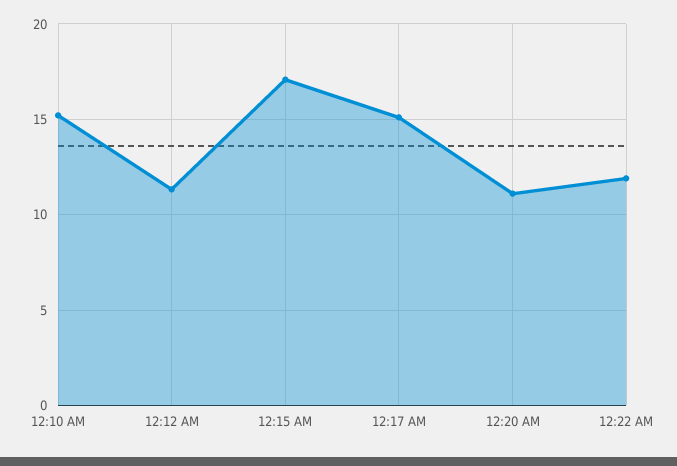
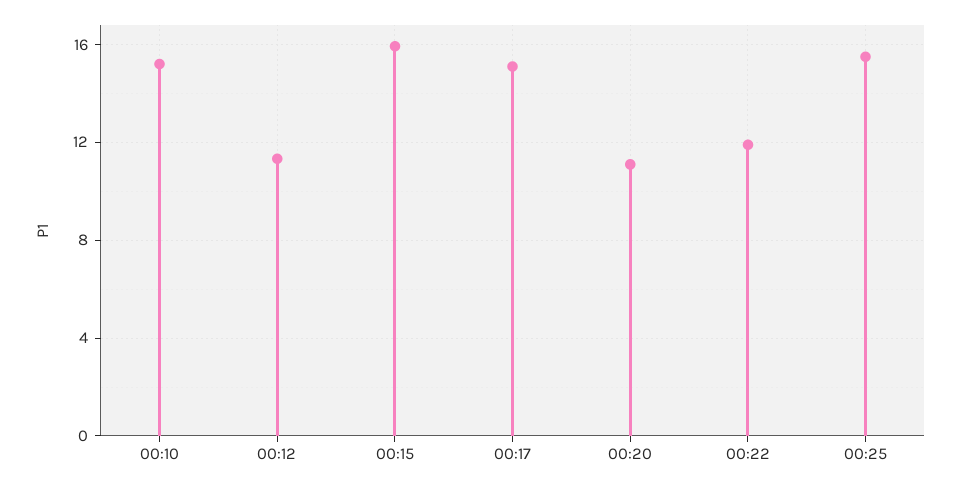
12:15 AM: 17 -> 16
00:25: none -> 15.5

